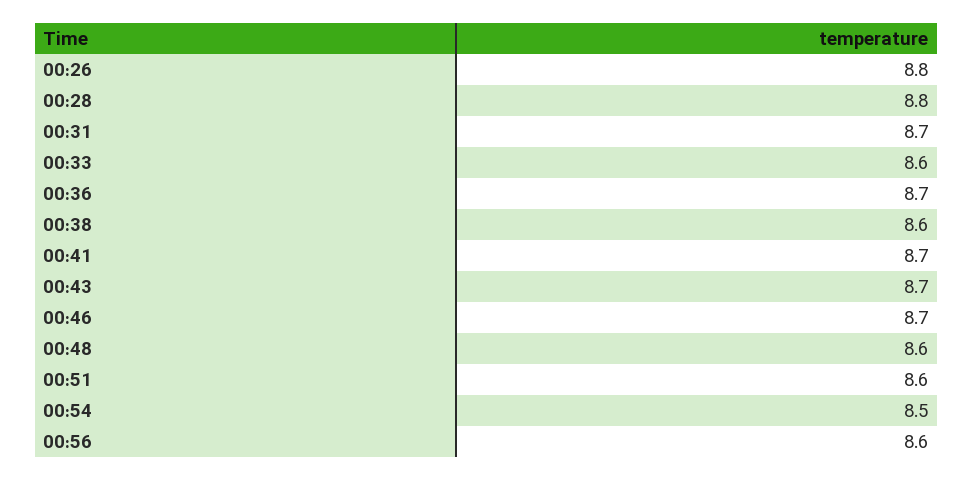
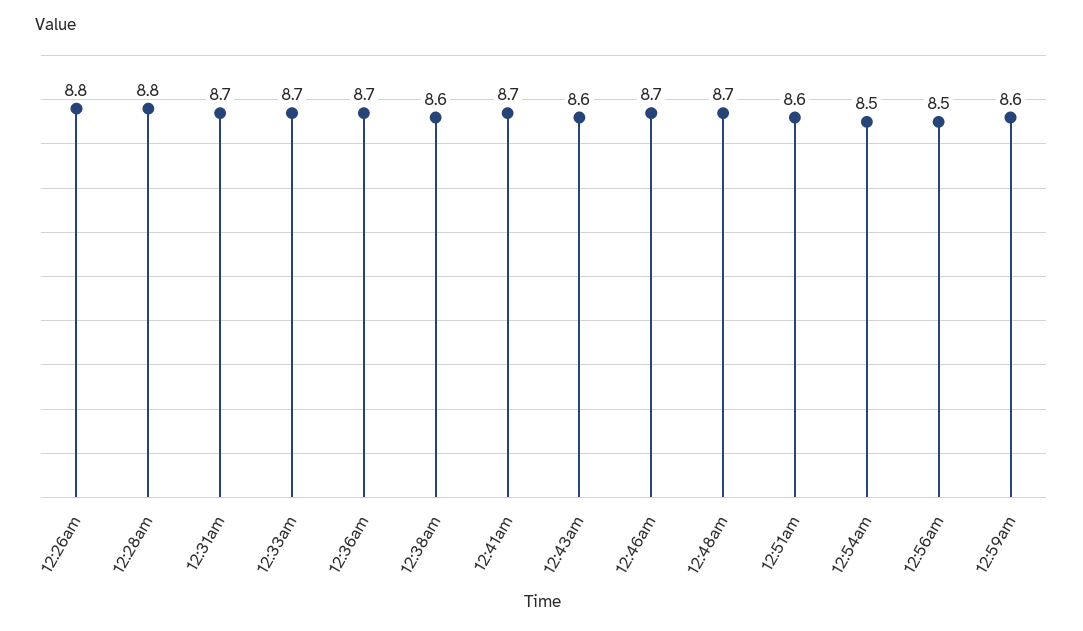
00:33: 8.6 -> 8.7
00:43: 8.7 -> 8.6
00:48: 8.6 -> 8.7
00:56: 8.6 -> 8.5
12:59am: none -> 8.6

